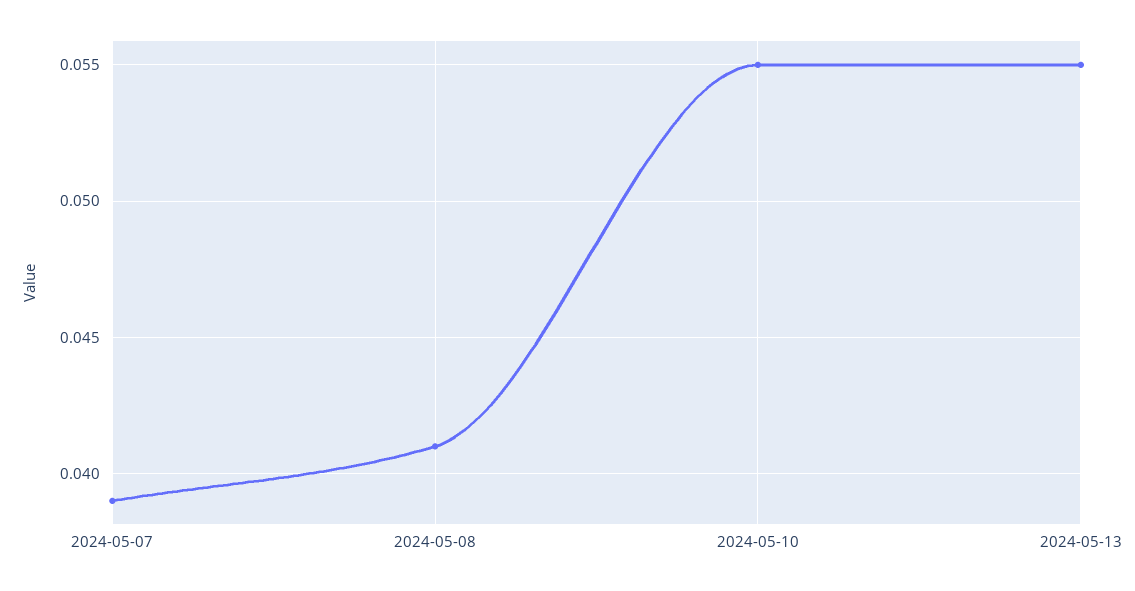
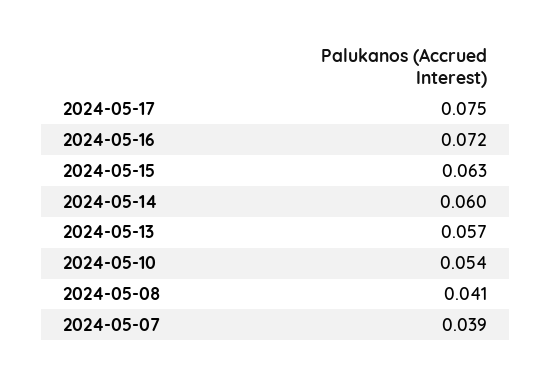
2024-05-10: 0.055 -> 0.054
2024-05-13: 0.055 -> 0.057
2024-05-17: none -> 0.075
2024-05-16: none -> 0.072
2024-05-15: none -> 0.063
2024-05-14: none -> 0.06

